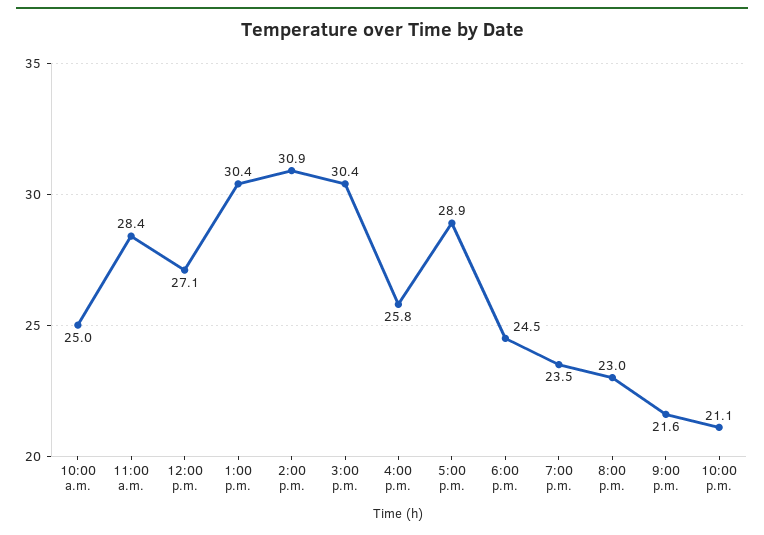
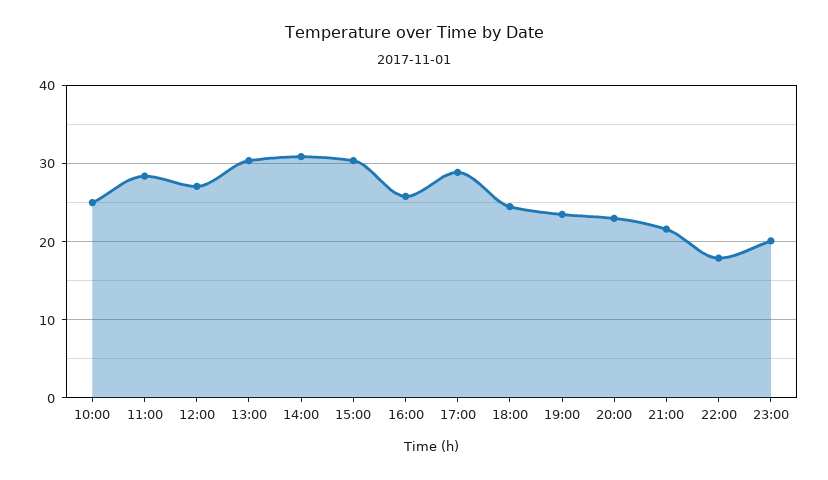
10:00 p.m.: 21.1 -> 18
23:00: none -> 20

